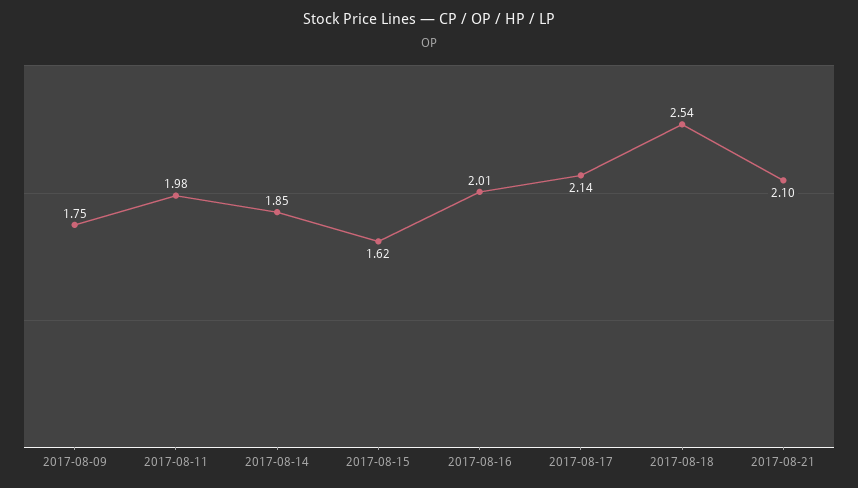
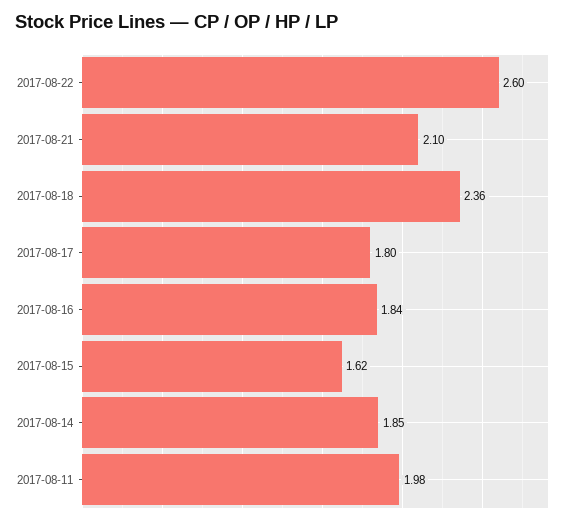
2017-08-09: 1.75 -> none
2017-08-16: 2.01 -> 1.84
2017-08-17: 2.14 -> 1.8
2017-08-18: 2.54 -> 2.36
2017-08-22: none -> 2.6

